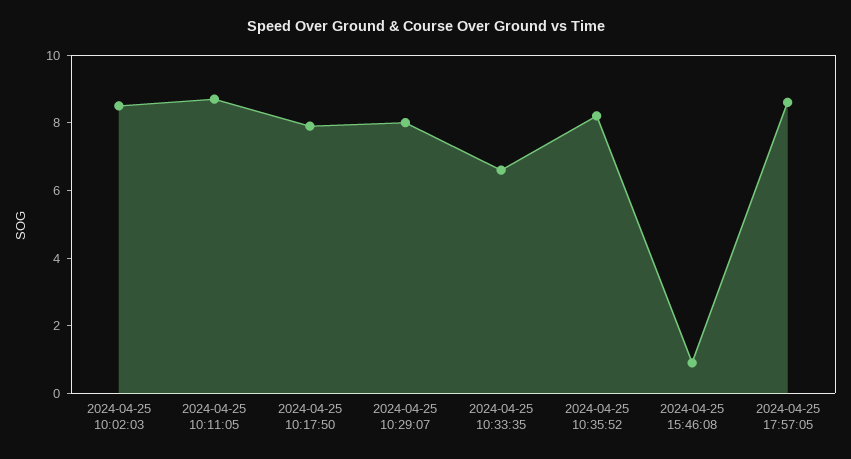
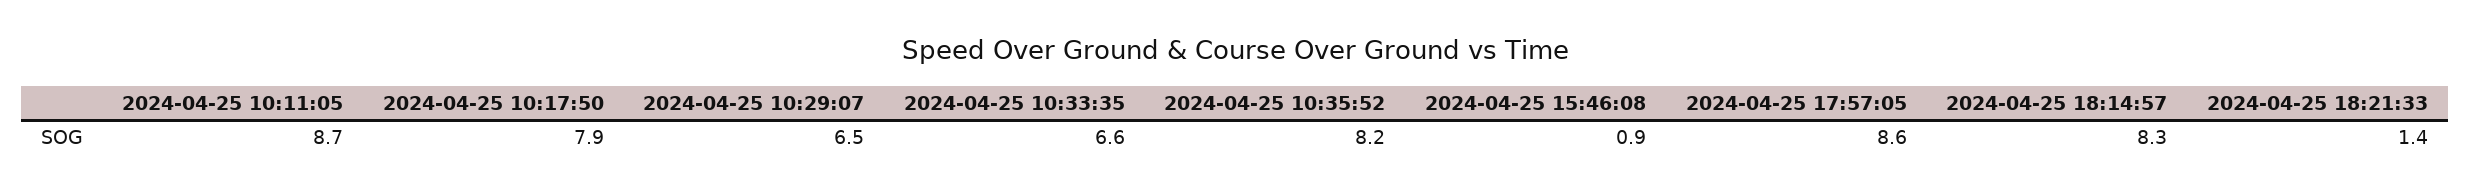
2024-04-25 10:02:03: 8.5 -> none
2024-04-25 10:29:07: 8 -> 6.5
2024-04-25 18:14:57: none -> 8.3
2024-04-25 18:21:33: none -> 1.4

